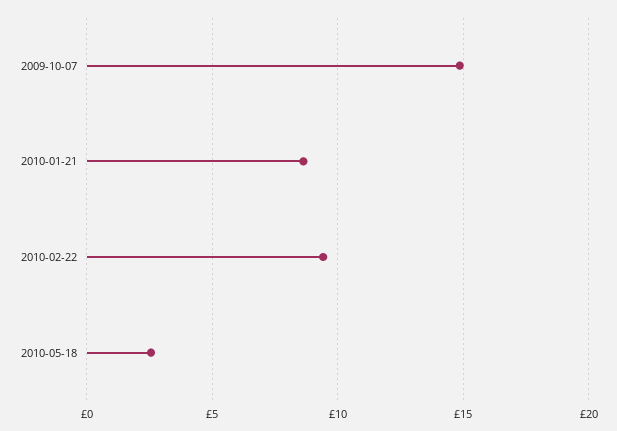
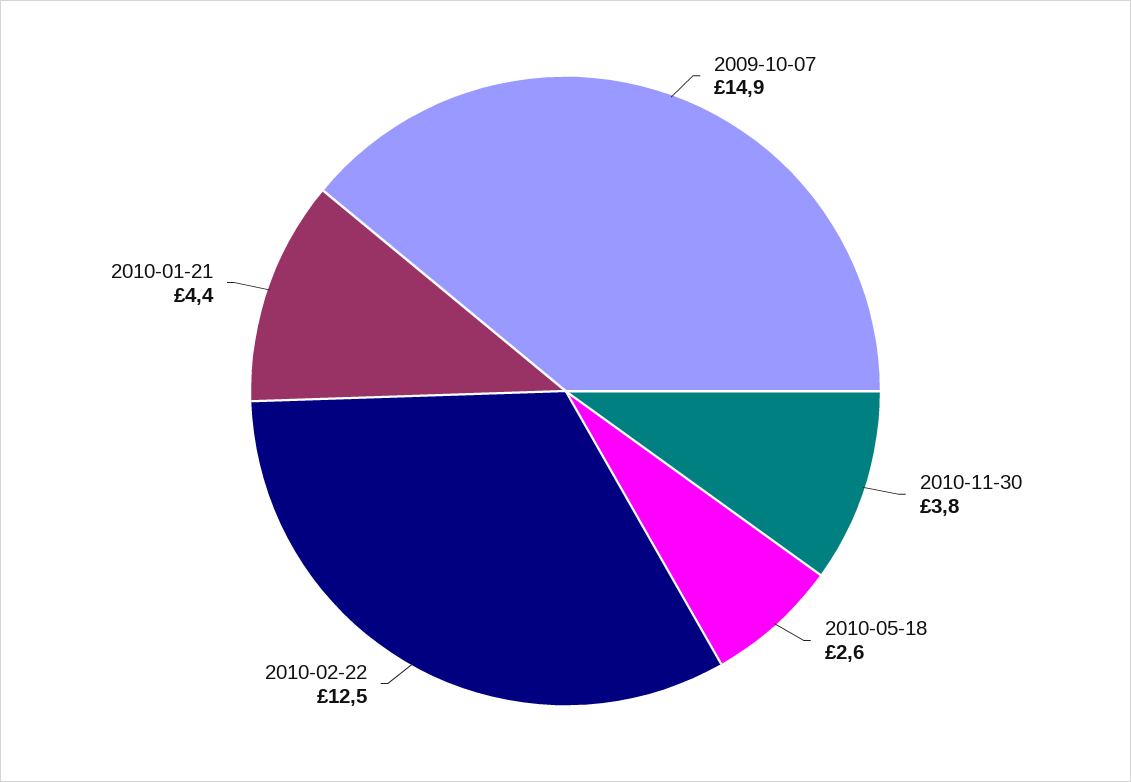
2010-01-21: 8.5 -> 4.4
2010-02-22: 9.5 -> 12.5
2010-11-30: none -> 3.8

